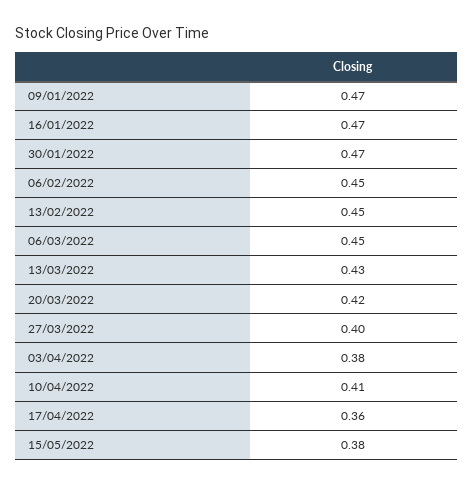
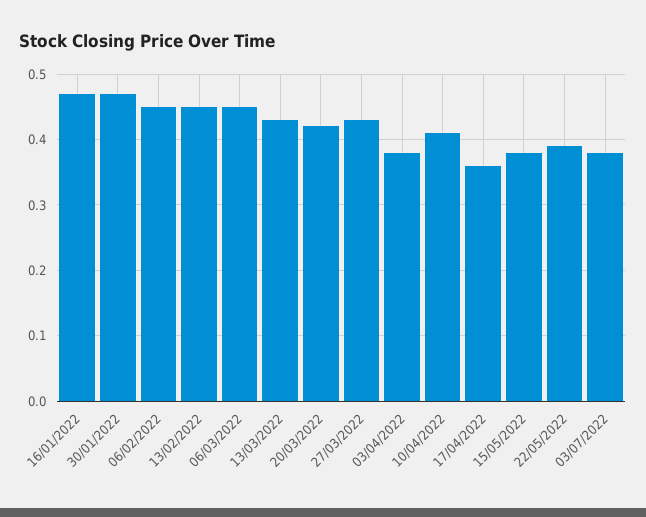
09/01/2022: 0.47 -> none
27/03/2022: 0.4 -> 0.43
22/05/2022: none -> 0.39
03/07/2022: none -> 0.38

